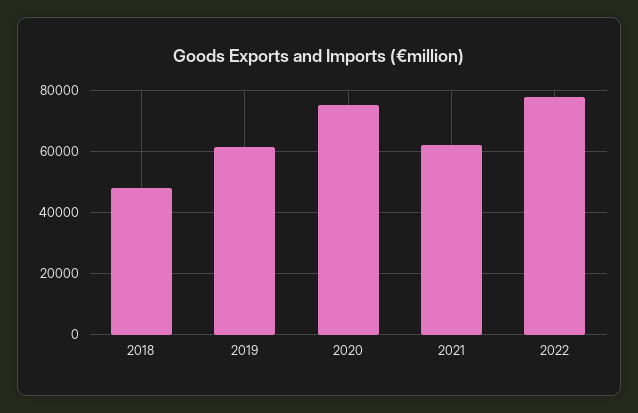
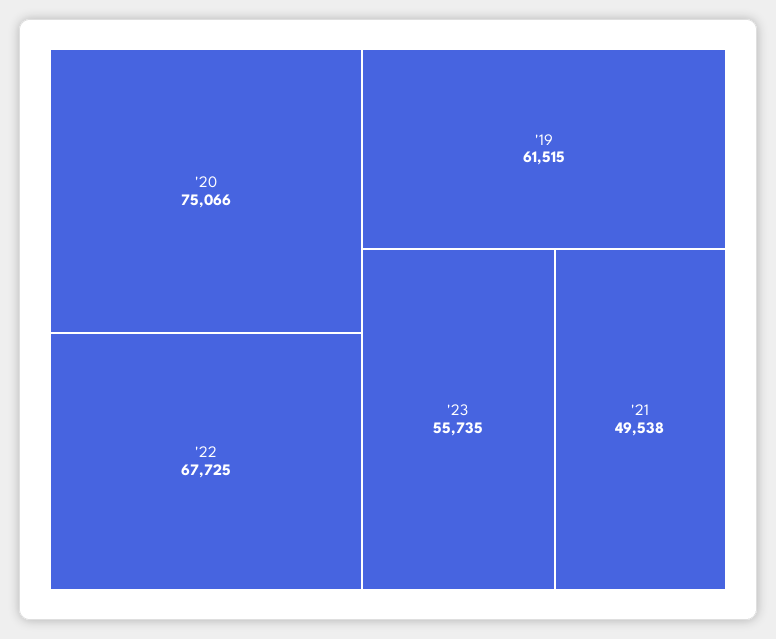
2018: 48000 -> none
2021: 62000 -> 49538
2022: 78000 -> 67725
'23: none -> 55735

